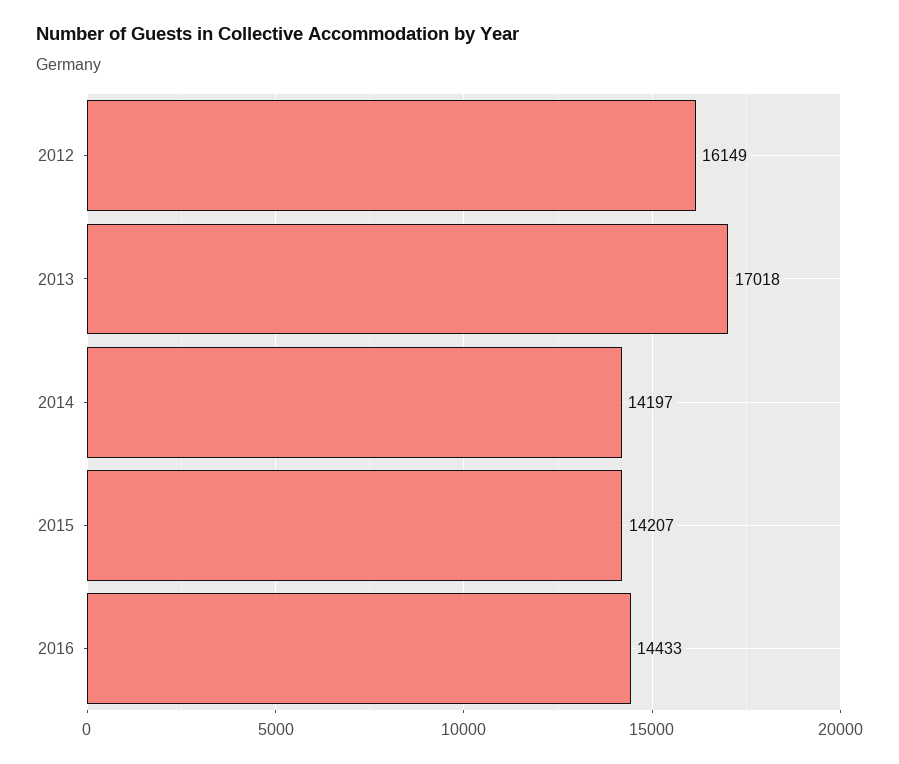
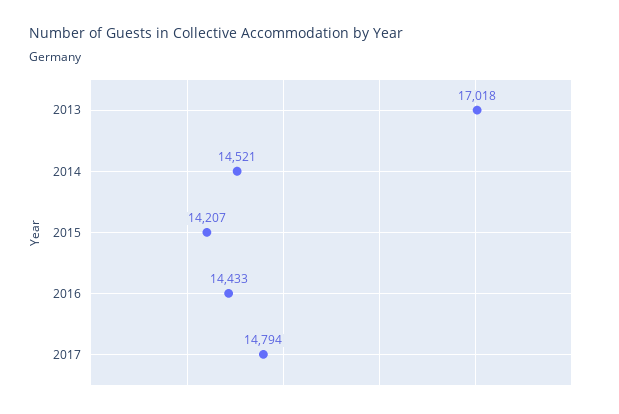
2012: 16149 -> none
2014: 14197 -> 14521
2017: none -> 14794

